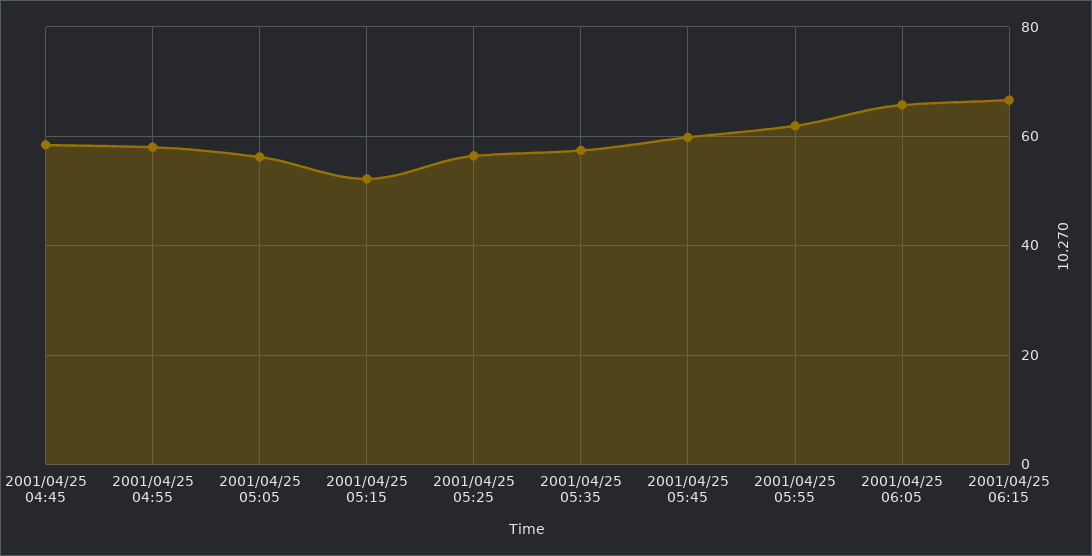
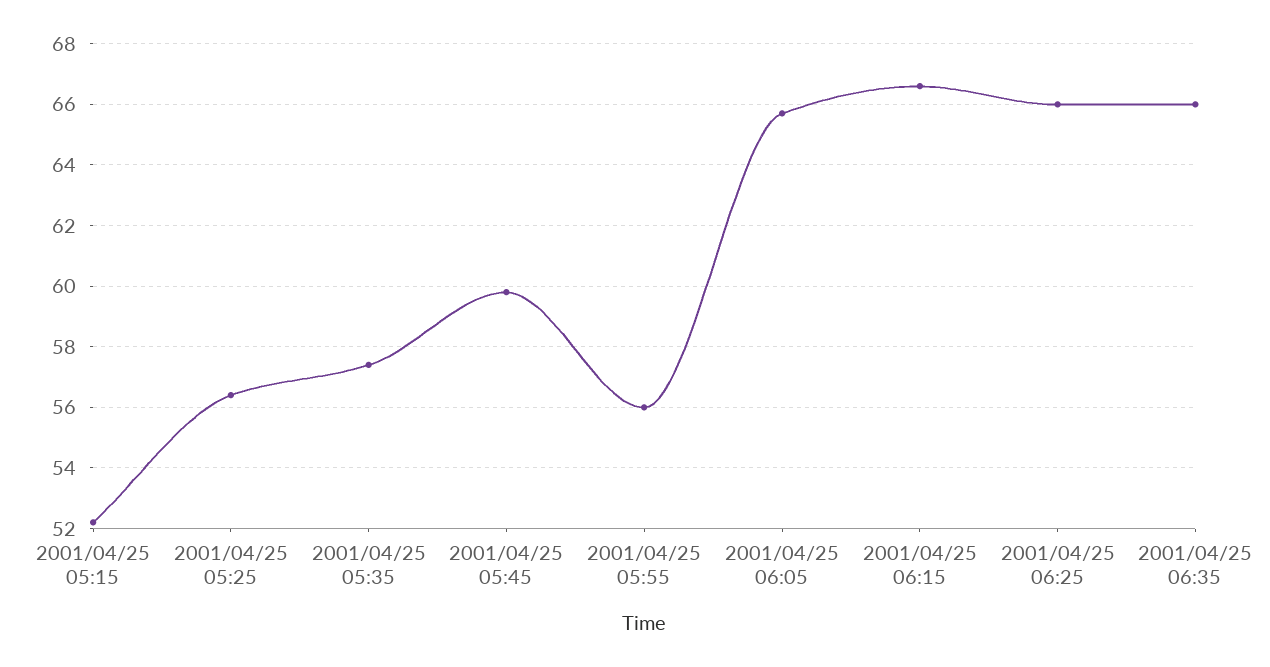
2001/04/25 04:45: 58 -> none
2001/04/25 04:55: 58 -> none
2001/04/25 05:05: 56 -> none
2001/04/25 05:55: 62 -> 56
2001/04/25 06:25: none -> 66
2001/04/25 06:35: none -> 66

